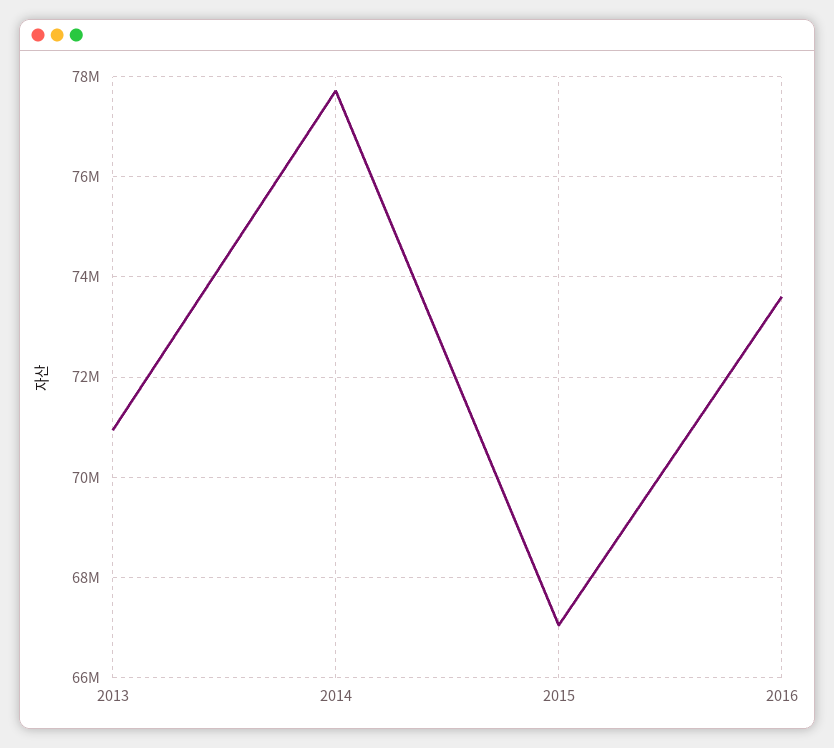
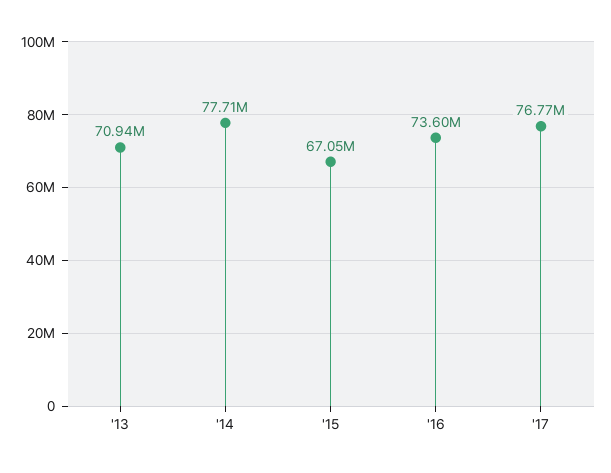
'17: none -> 76770000

